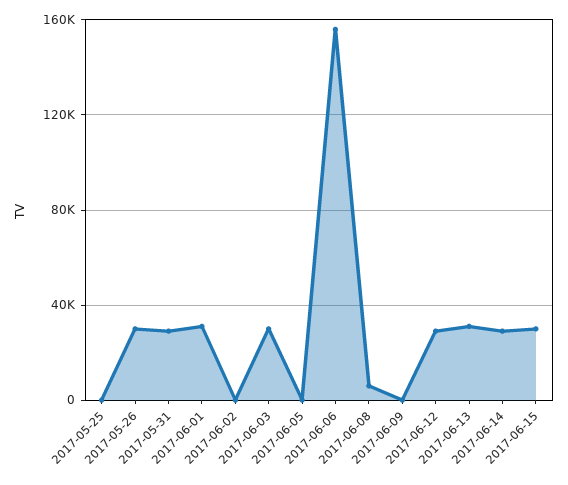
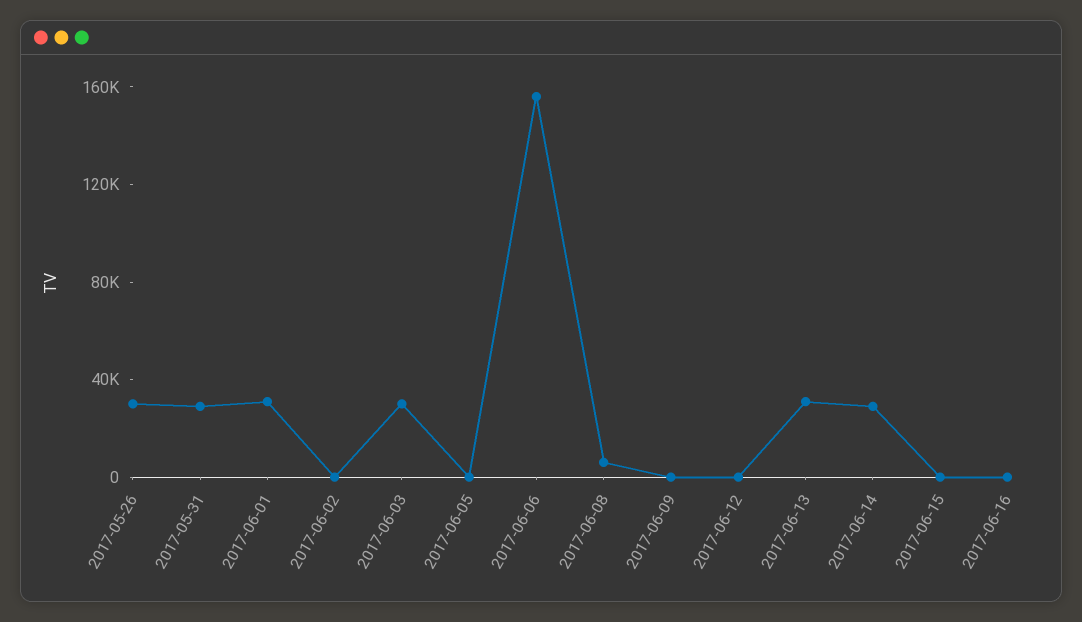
2017-05-25: 0 -> none
2017-06-12: 30000 -> 0
2017-06-15: 30000 -> 0
2017-06-16: none -> 0

